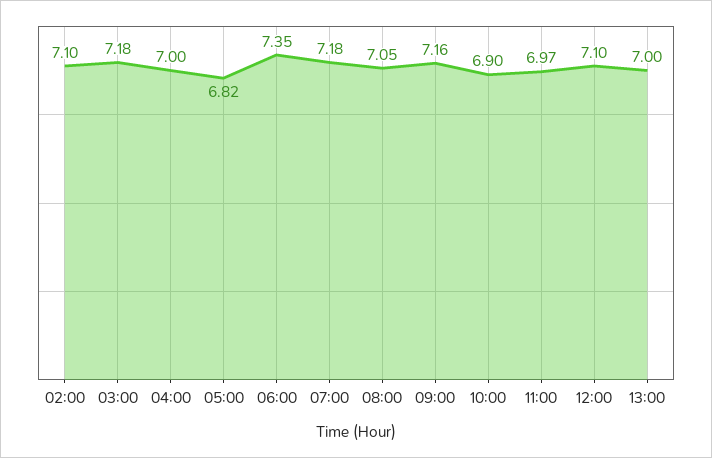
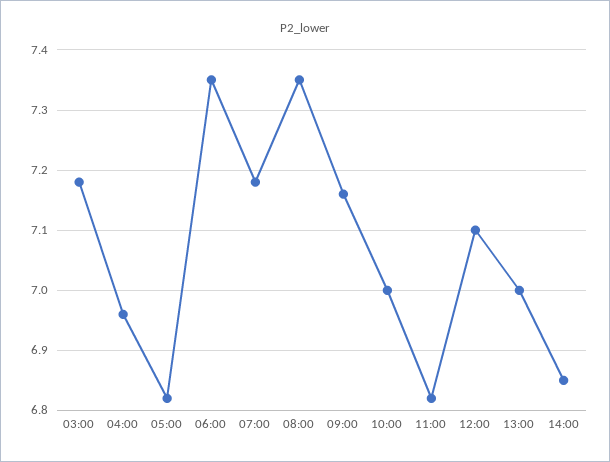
02:00: 7.1 -> none
04:00: 7 -> 6.96
08:00: 7.05 -> 7.35
10:00: 6.9 -> 7
11:00: 6.97 -> 6.82
14:00: none -> 6.85

